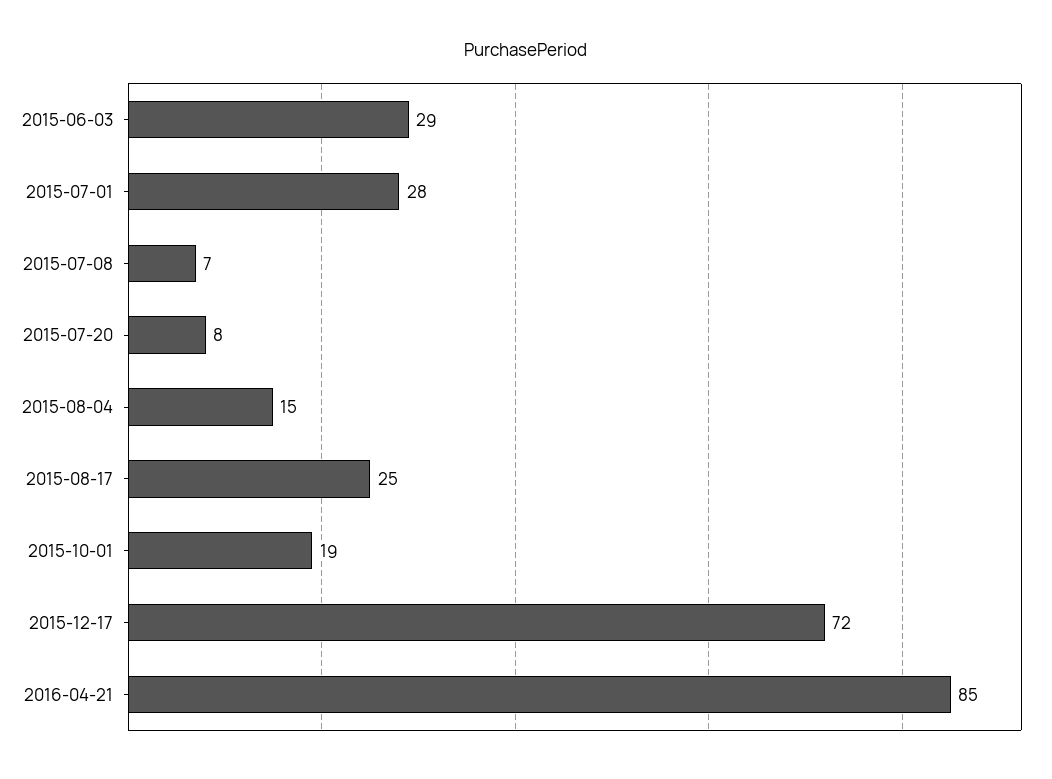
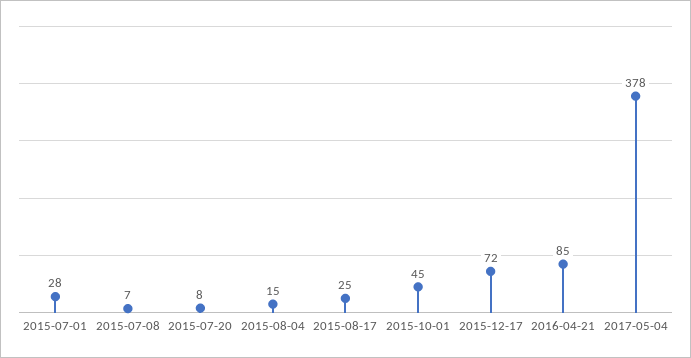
2015-06-03: 29 -> none
2015-10-01: 19 -> 45
2017-05-04: none -> 378

